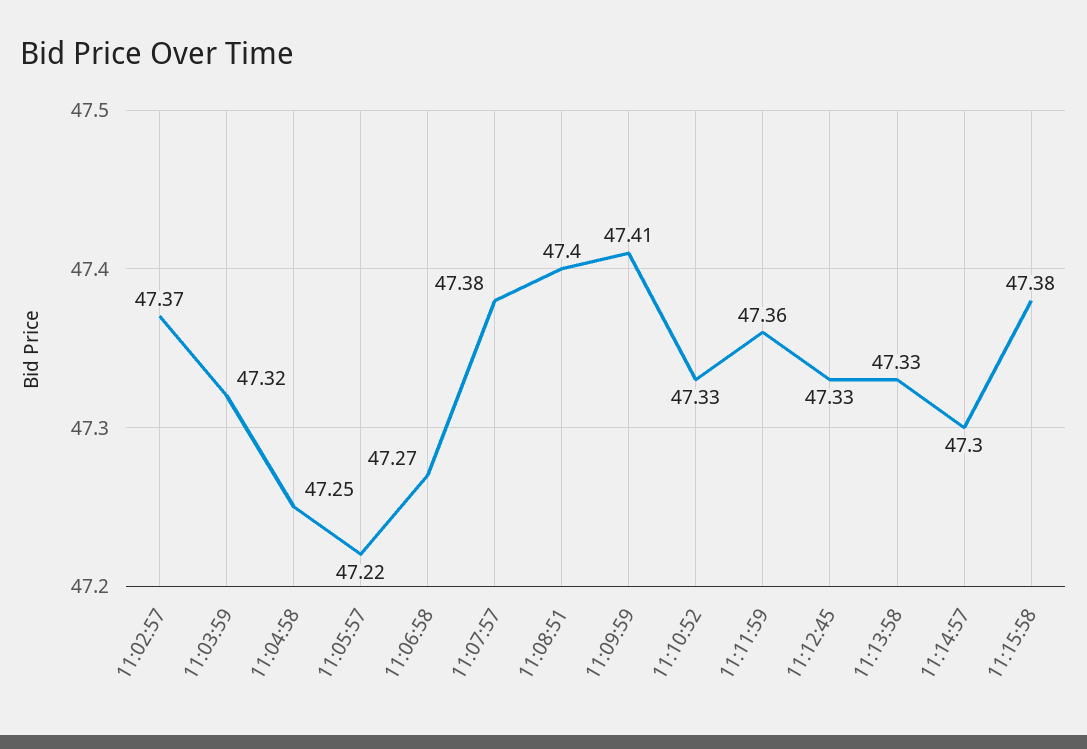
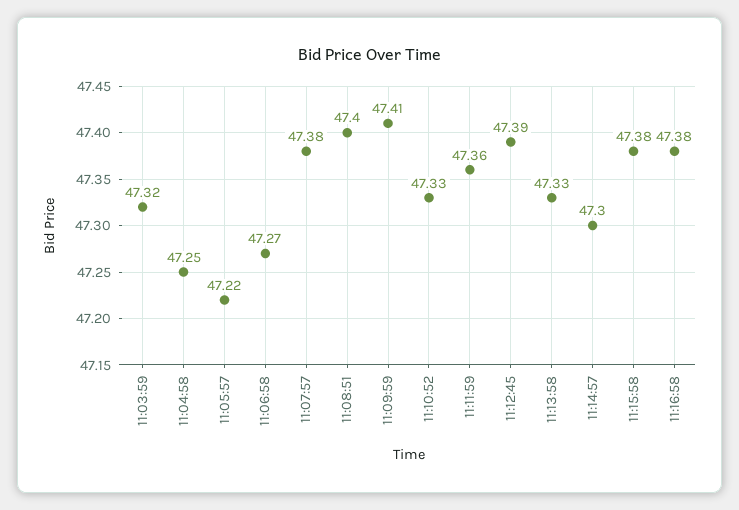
11:02:57: 47.37 -> none
11:12:45: 47.33 -> 47.39
11:16:58: none -> 47.38

